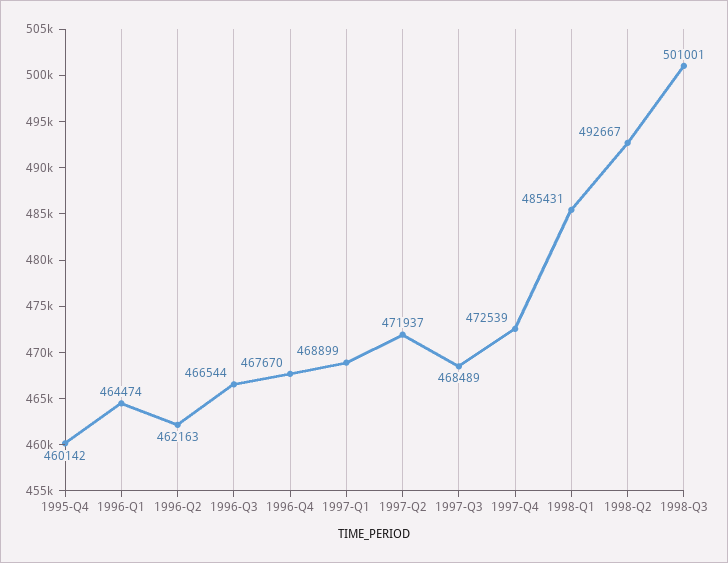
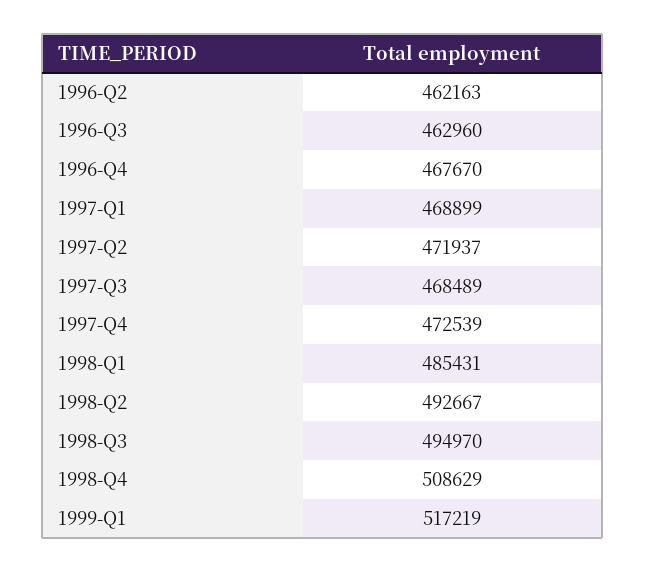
1995-Q4: 460142 -> none
1996-Q1: 464474 -> none
1996-Q3: 466544 -> 462960
1998-Q3: 501001 -> 494970
1998-Q4: none -> 508629
1999-Q1: none -> 517219

